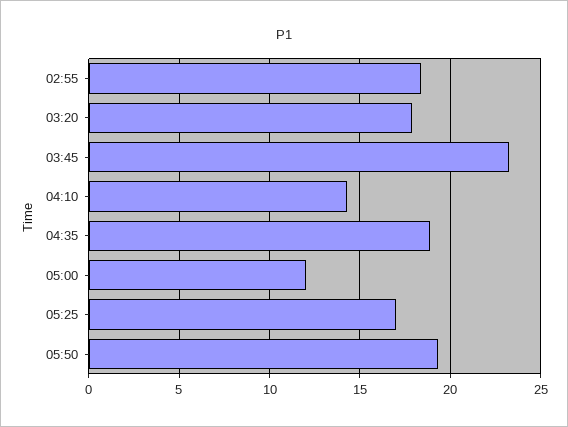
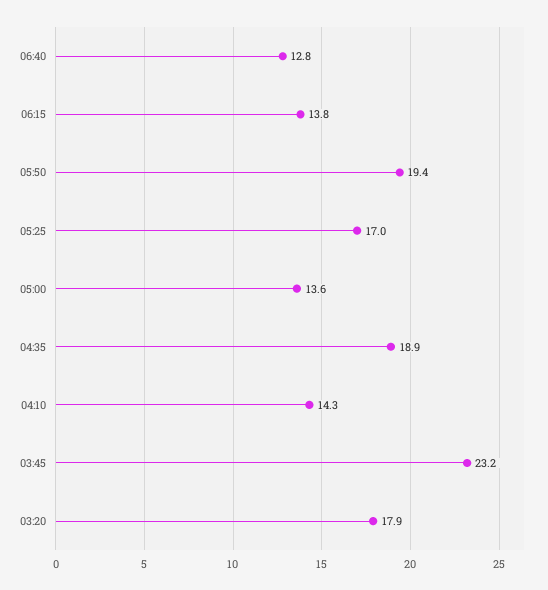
02:55: 18.5 -> none
05:00: 12 -> 13.6
06:40: none -> 12.8
06:15: none -> 13.8

